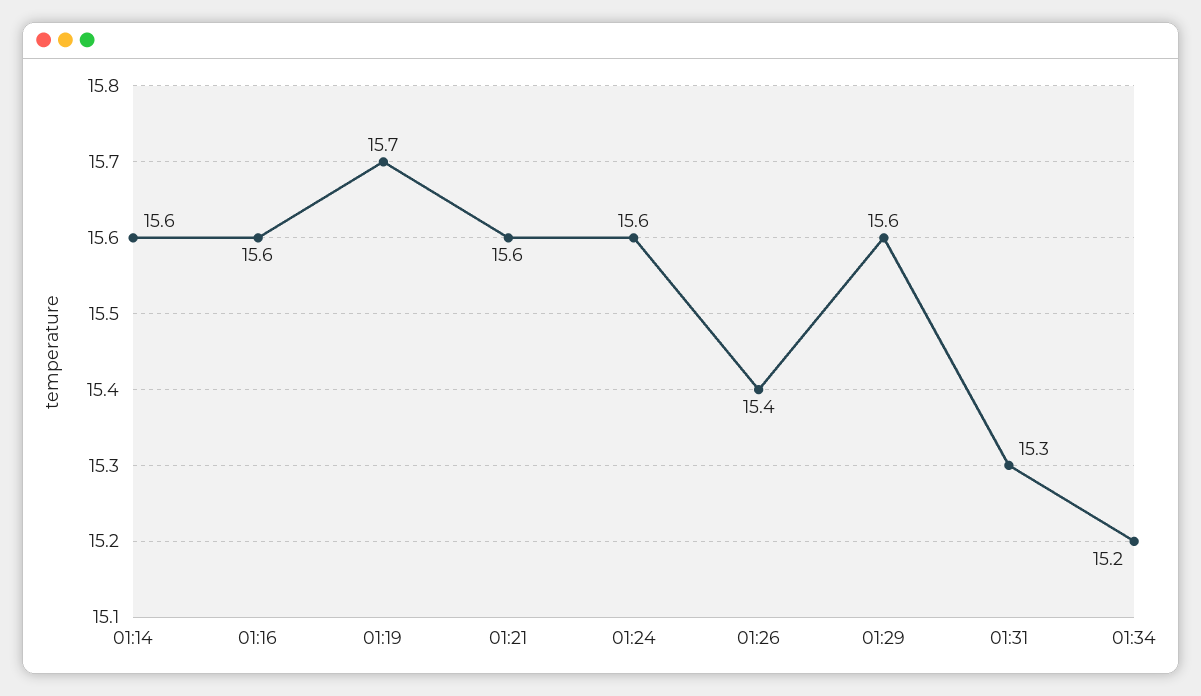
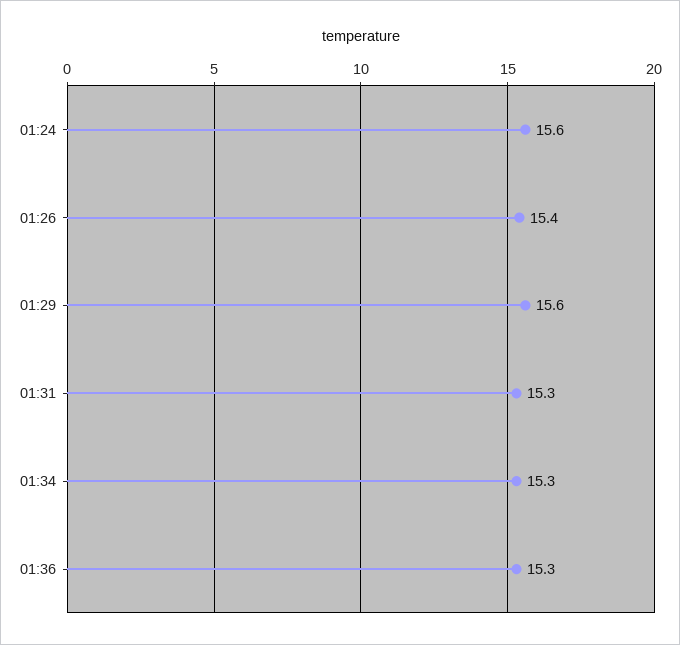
01:14: 15.6 -> none
01:16: 15.6 -> none
01:19: 15.7 -> none
01:21: 15.6 -> none
01:34: 15.2 -> 15.3
01:36: none -> 15.3

